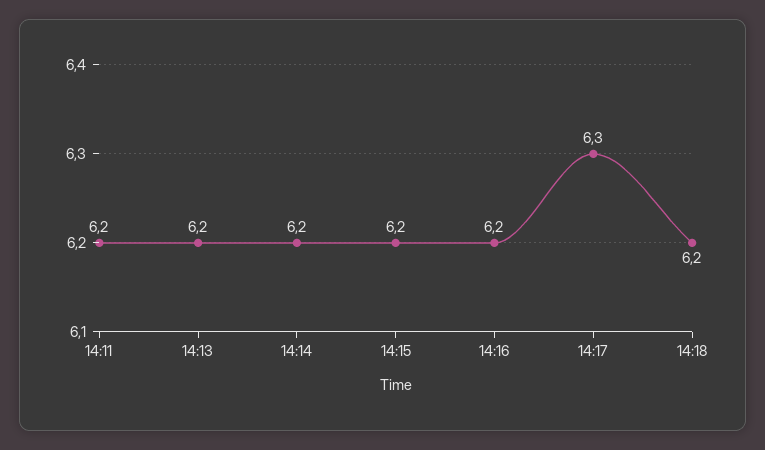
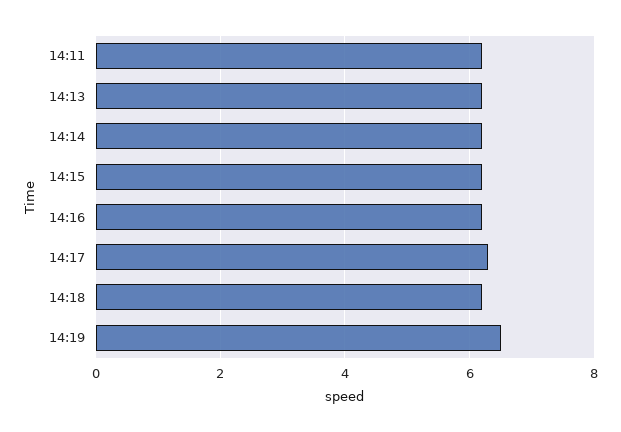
14:19: none -> 6.5

